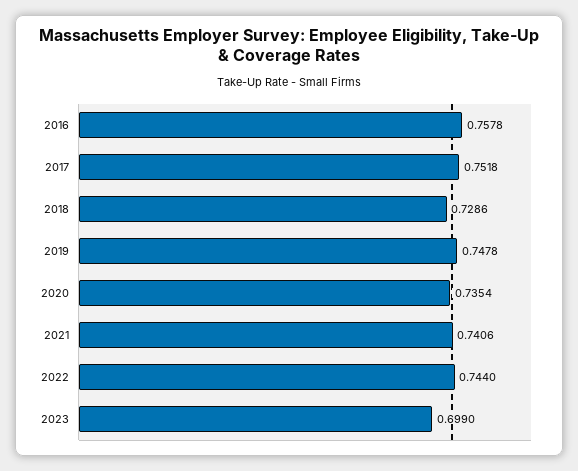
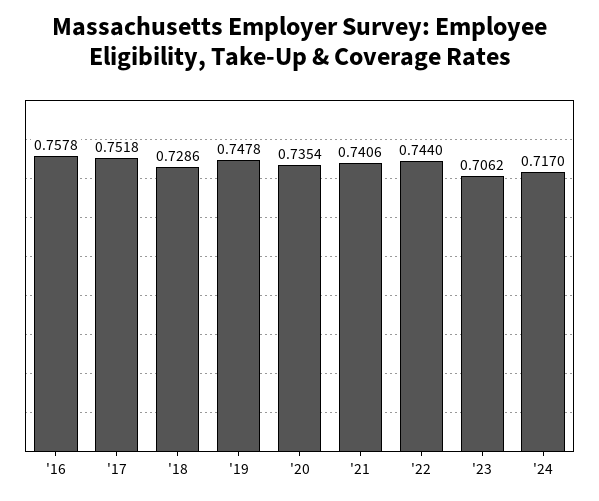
2023: 0.699 -> 0.7062
'24: none -> 0.717

